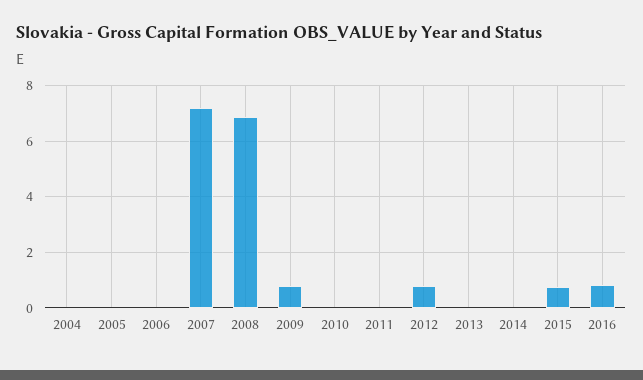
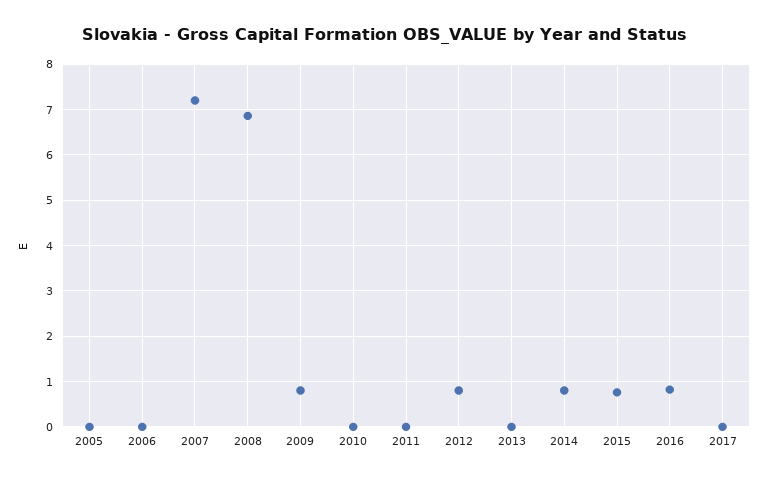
2004: 0 -> none
2014: 0 -> 0.8
2017: none -> 0

